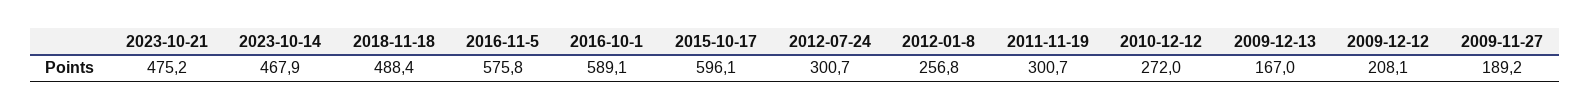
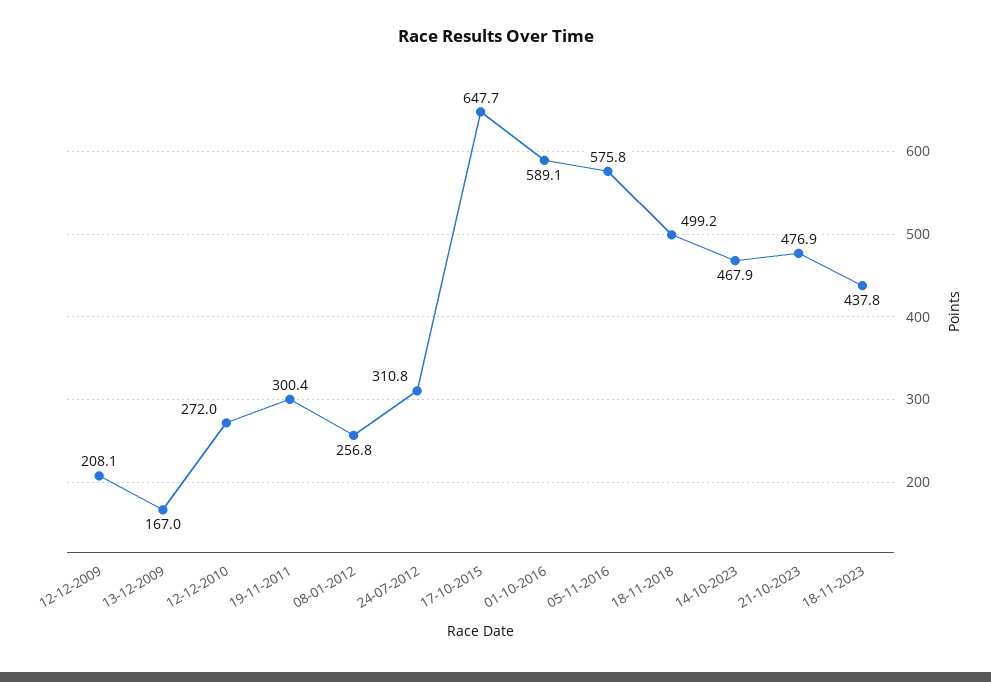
2023-10-21: 475.2 -> 476.9
2018-11-18: 488.4 -> 499.2
2015-10-17: 596.1 -> 647.7
2012-07-24: 300.7 -> 310.8
2011-11-19: 300.7 -> 300.4
2009-11-27: 189.2 -> none
18-11-2023: none -> 437.8

